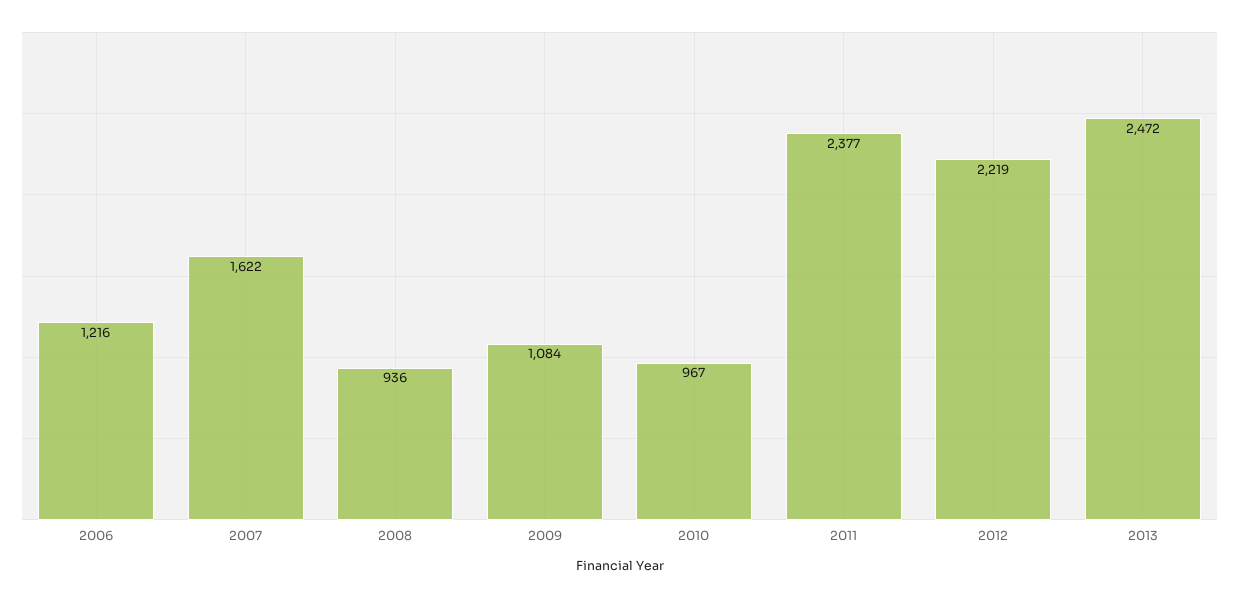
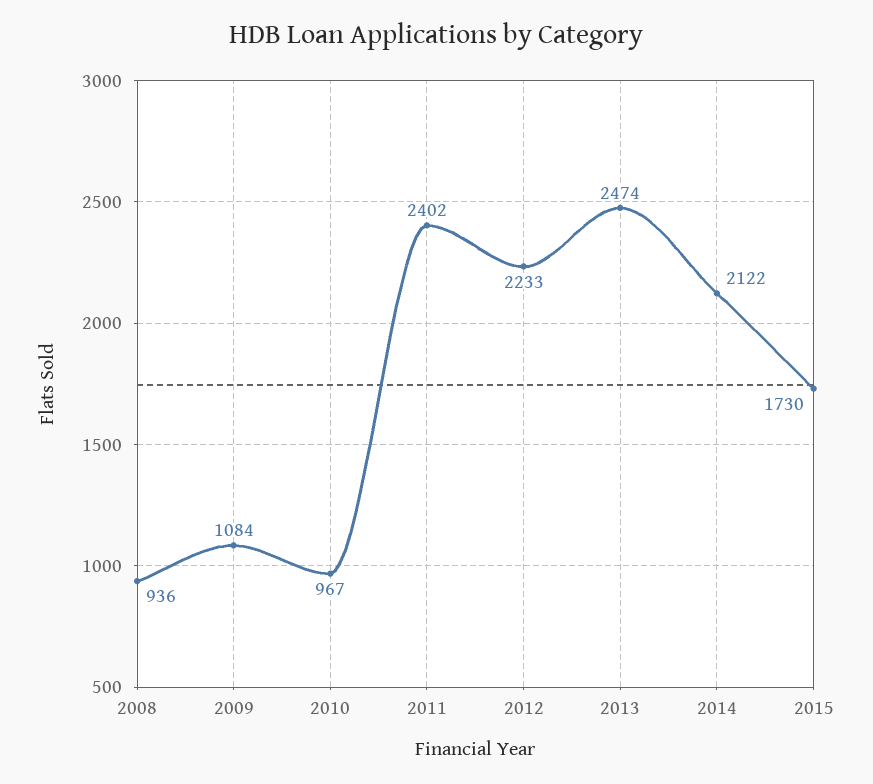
2006: 1216 -> none
2007: 1622 -> none
2011: 2377 -> 2402
2012: 2219 -> 2233
2013: 2472 -> 2474
2014: none -> 2122
2015: none -> 1730

